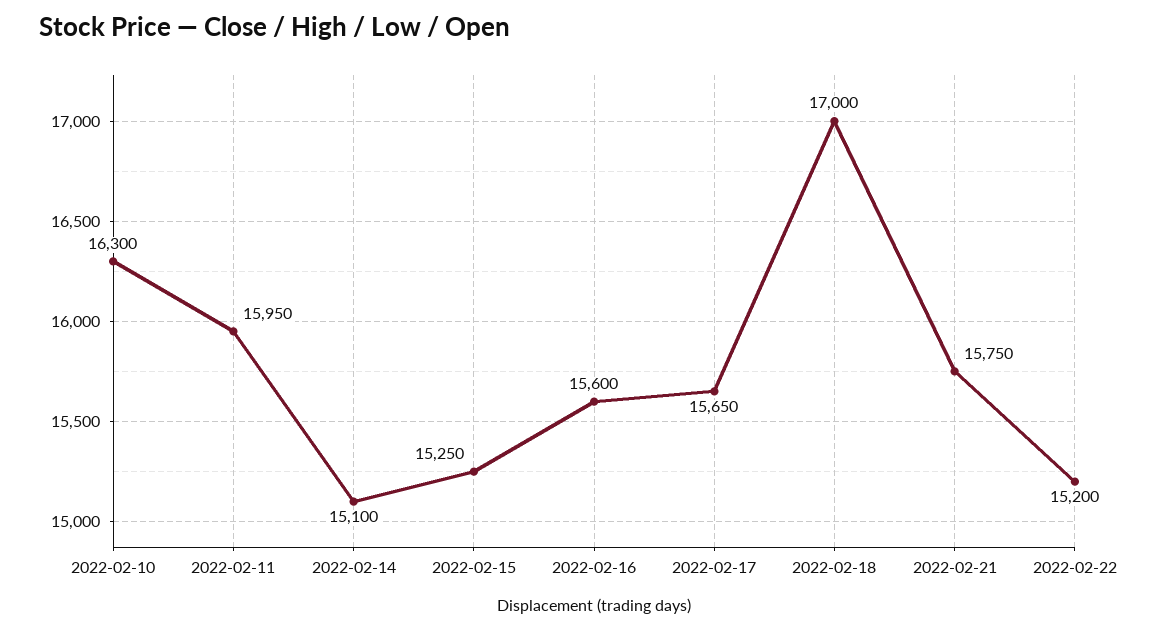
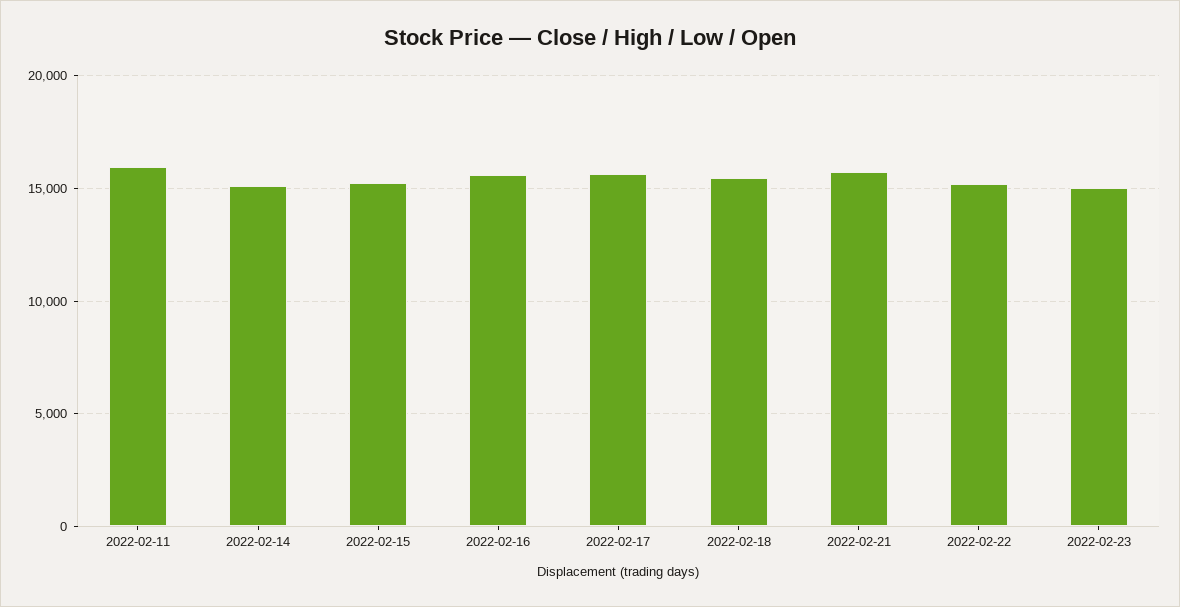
2022-02-10: 16300 -> none
2022-02-18: 17000 -> 15500
2022-02-23: none -> 15000

